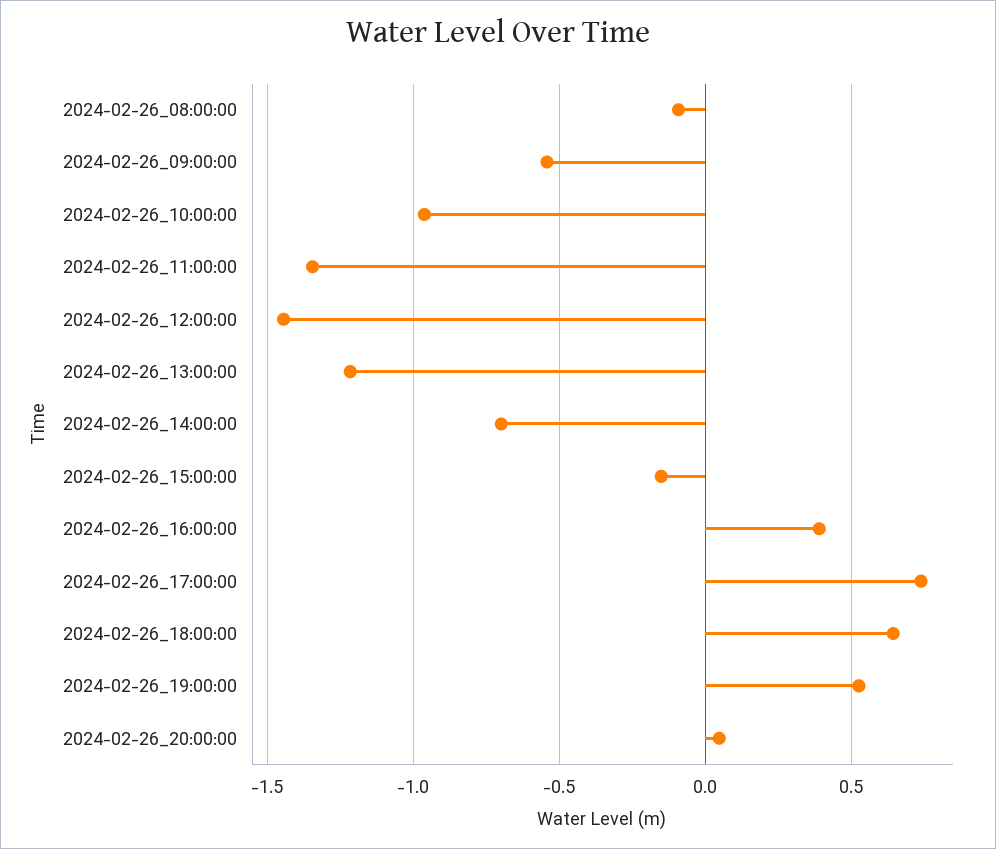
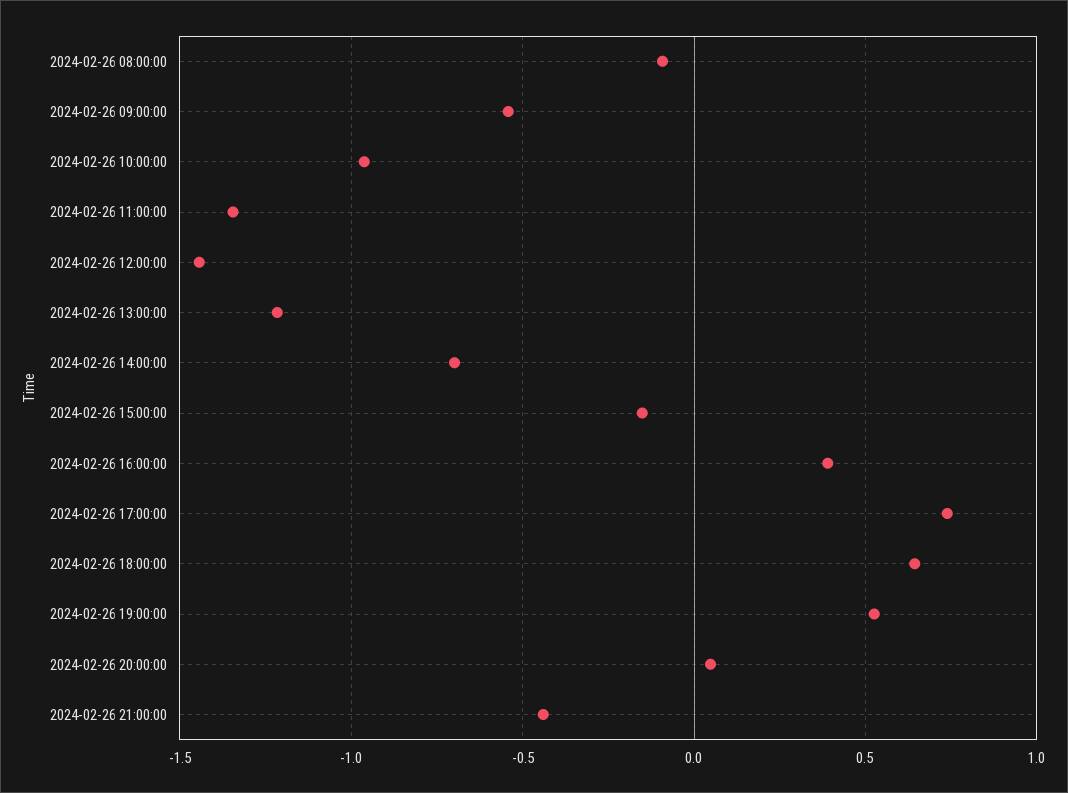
2024-02-26 21:00:00: none -> -0.45

